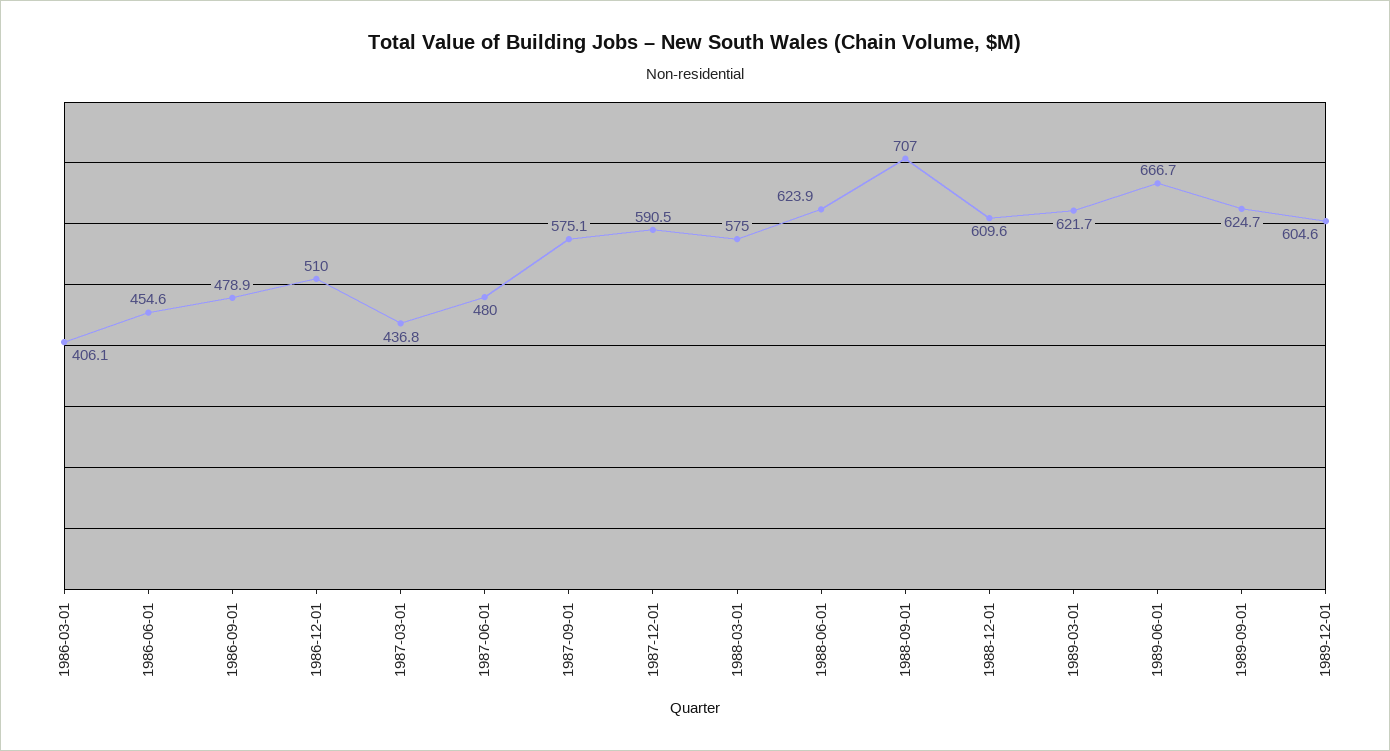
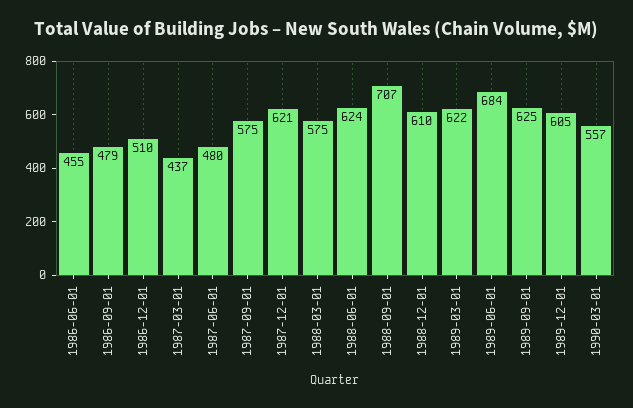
1986-03-01: 406.1 -> none
1987-12-01: 590.5 -> 621
1989-06-01: 666.7 -> 684
1990-03-01: none -> 557

